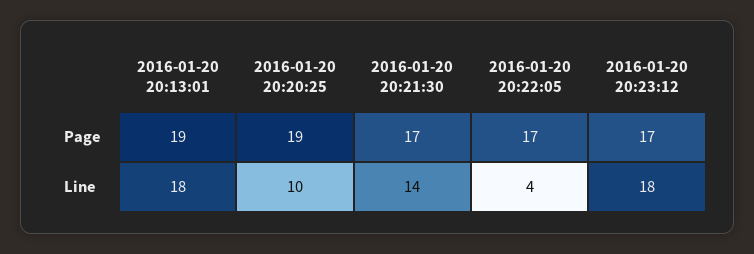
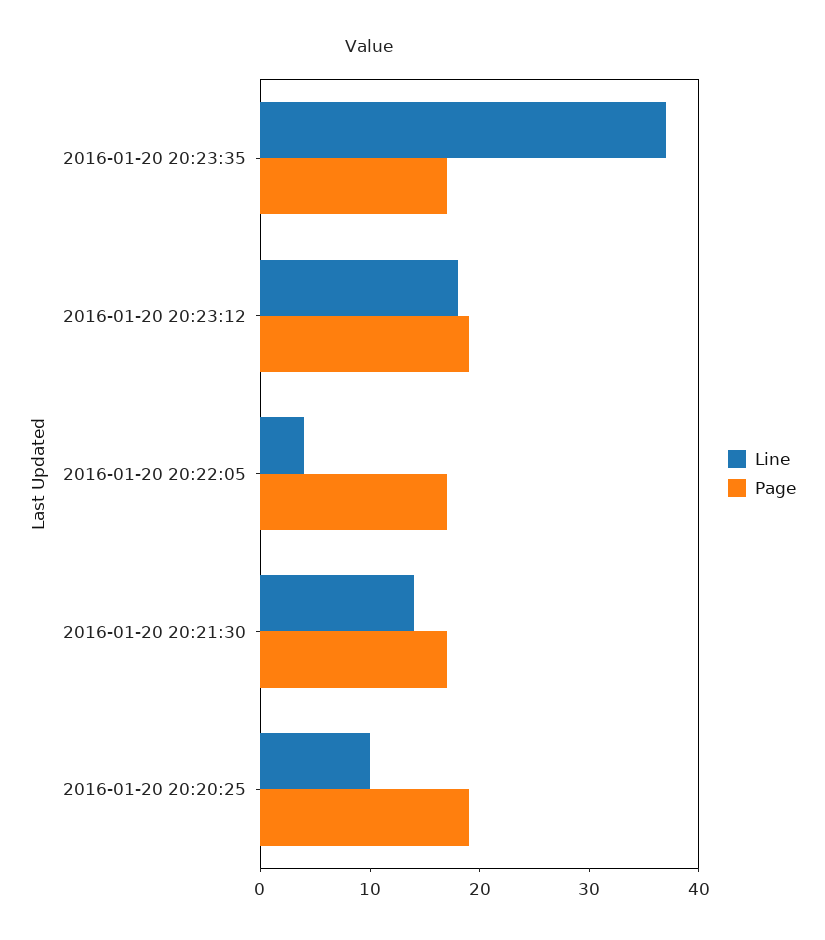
Page, 2016-01-20 20:13:01: 19 -> none
Page, 2016-01-20 20:23:12: 17 -> 19
Line, 2016-01-20 20:13:01: 18 -> none
Line, 2016-01-20 20:23:35: none -> 37
Page, 2016-01-20 20:23:35: none -> 17

